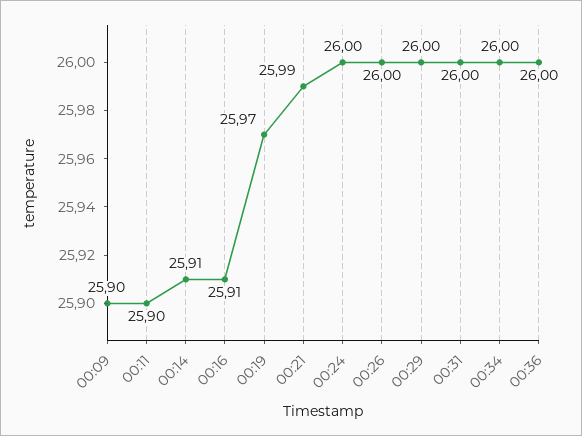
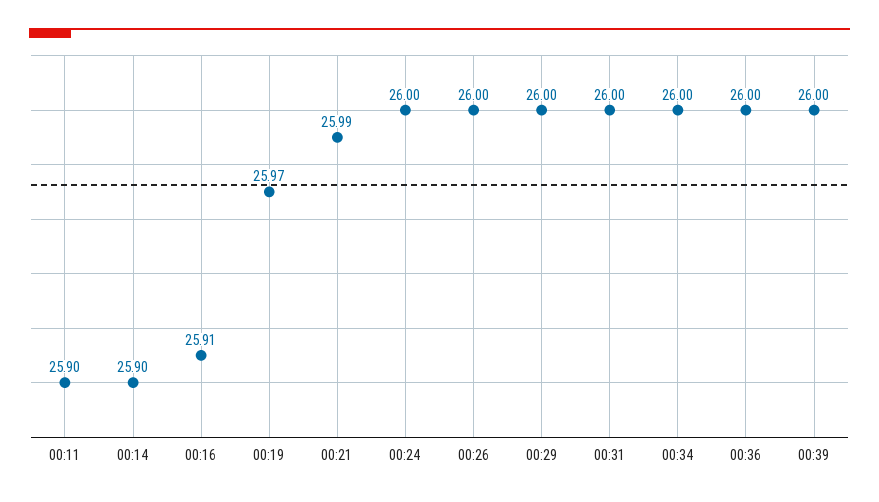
00:09: 25.9 -> none
00:14: 25.91 -> 25.9
00:39: none -> 26

